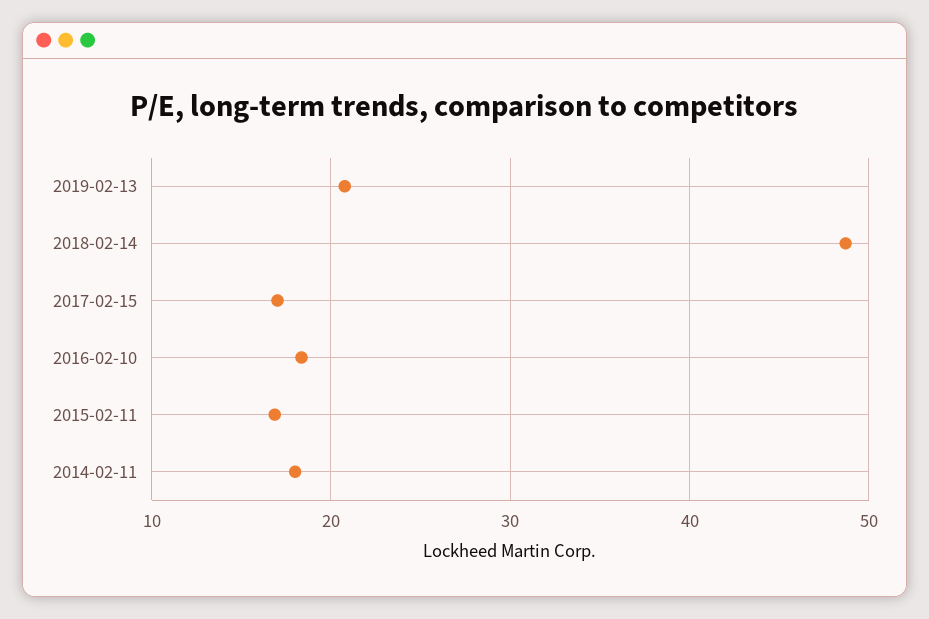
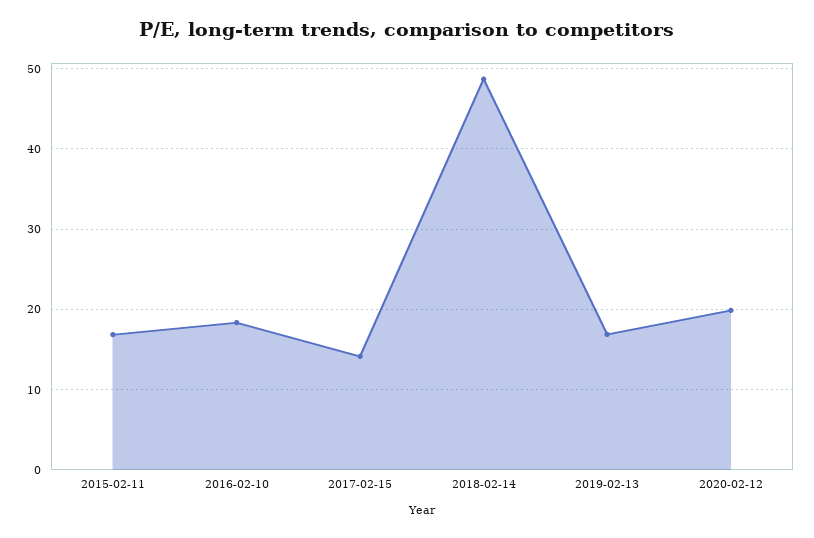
2019-02-13: 21 -> 17
2017-02-15: 17 -> 14
2014-02-11: 18 -> none
2020-02-12: none -> 20

